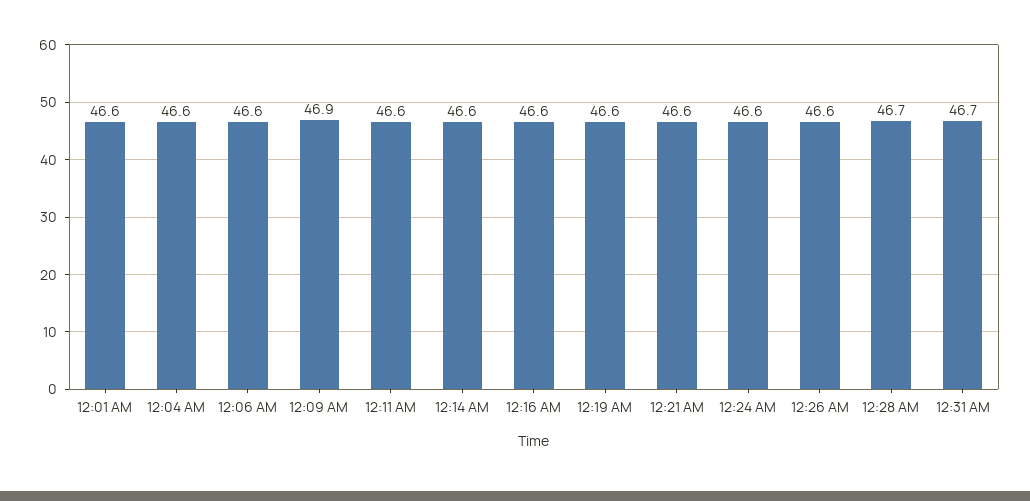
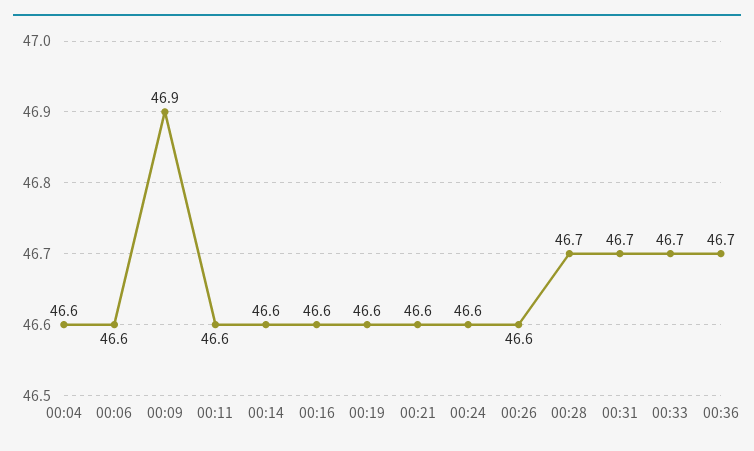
12:01 AM: 46.6 -> none
00:33: none -> 46.7
00:36: none -> 46.7

